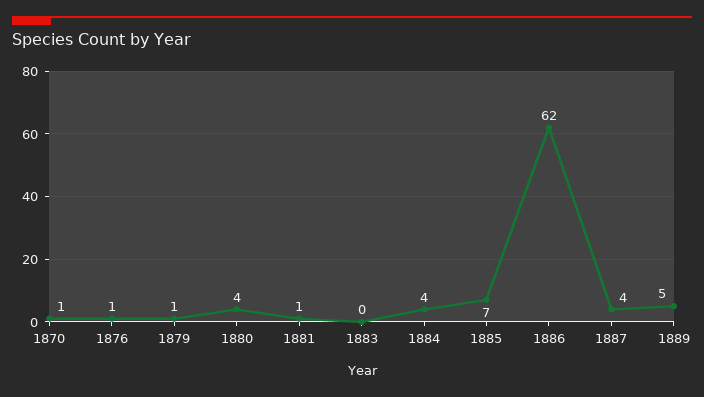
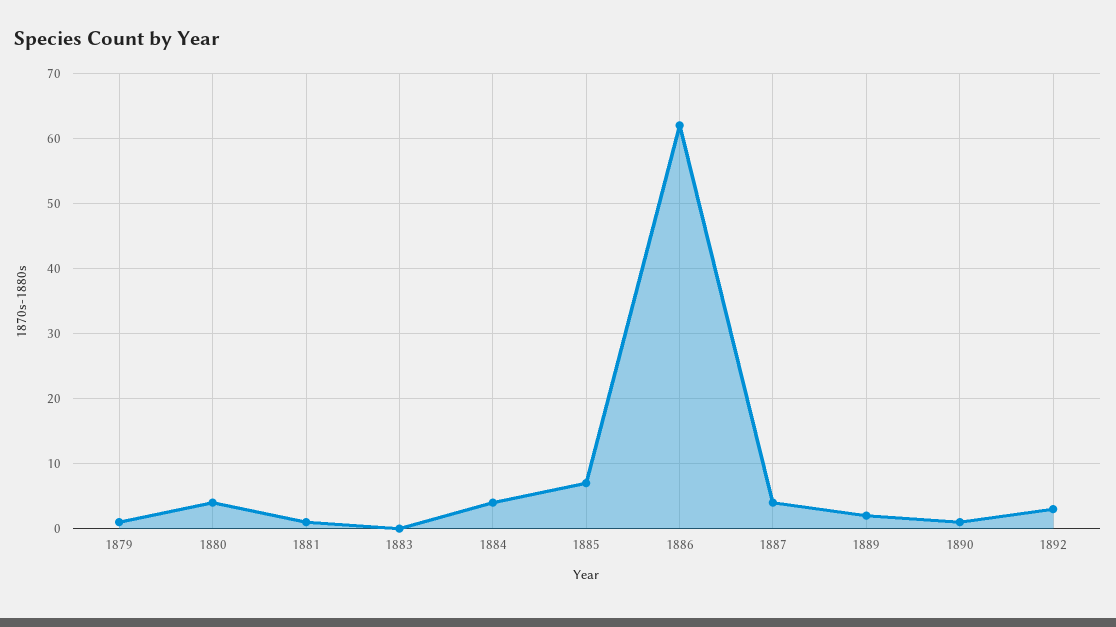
1870: 1 -> none
1876: 1 -> none
1889: 5 -> 2
1890: none -> 1
1892: none -> 3

